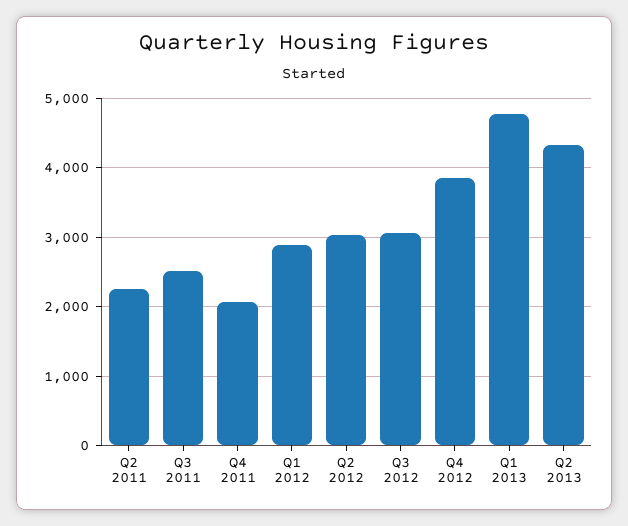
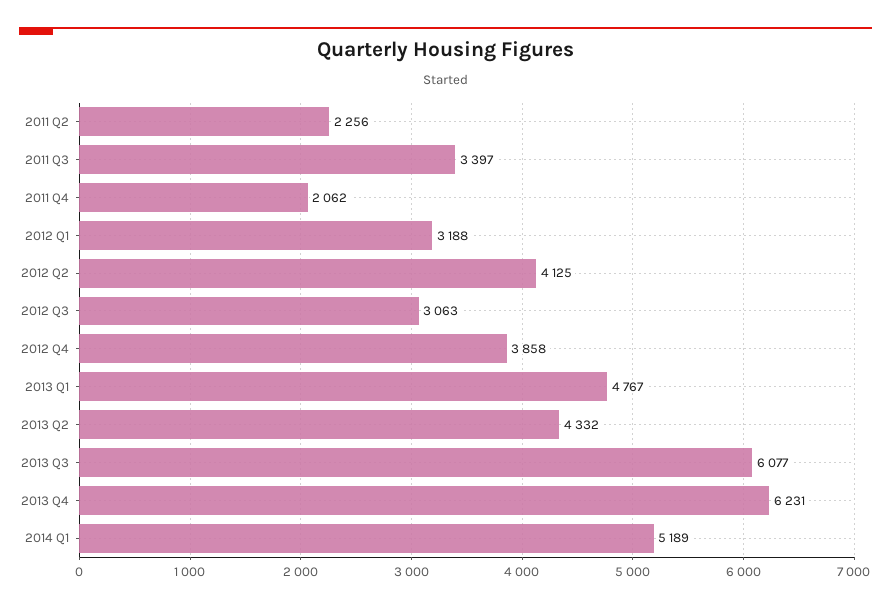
Q3 2011: 2500 -> 3397
Q1 2012: 2900 -> 3188
Q2 2012: 3000 -> 4125
2013 Q3: none -> 6077
2013 Q4: none -> 6231
2014 Q1: none -> 5189

